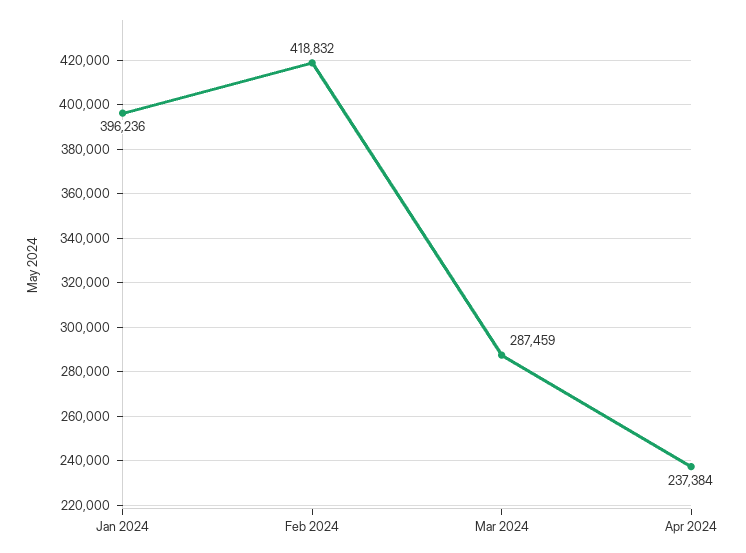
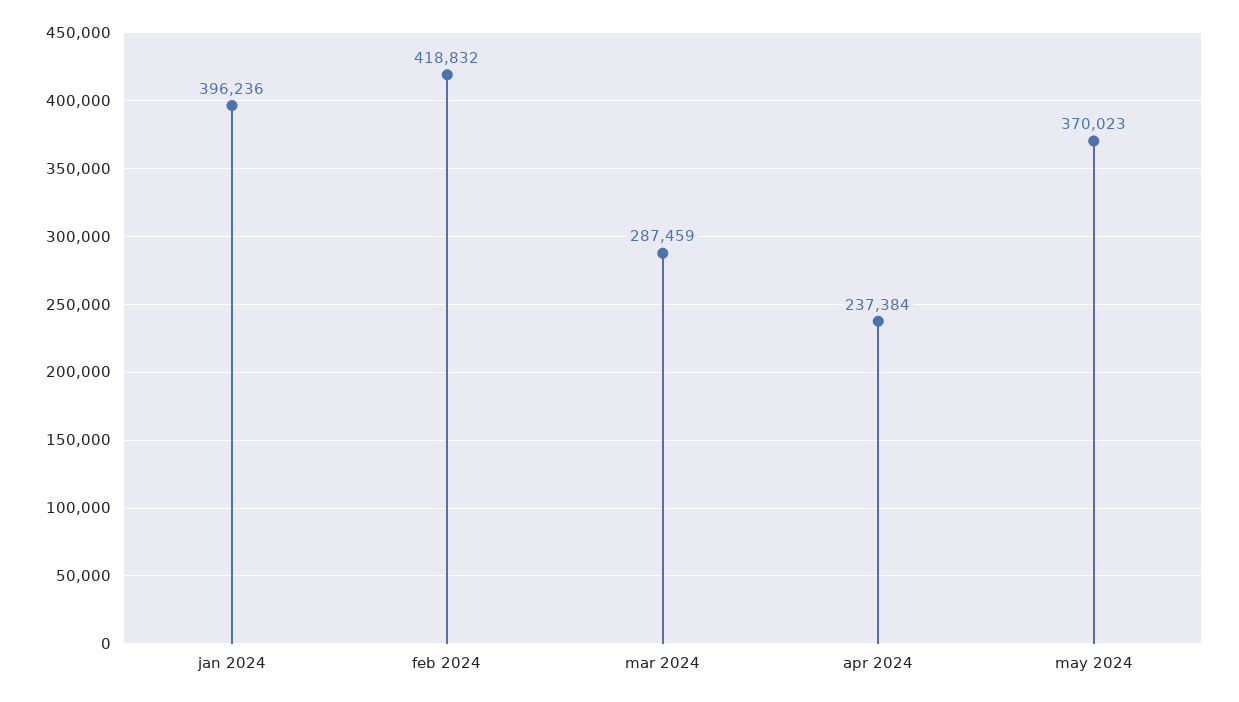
may 2024: none -> 370023

